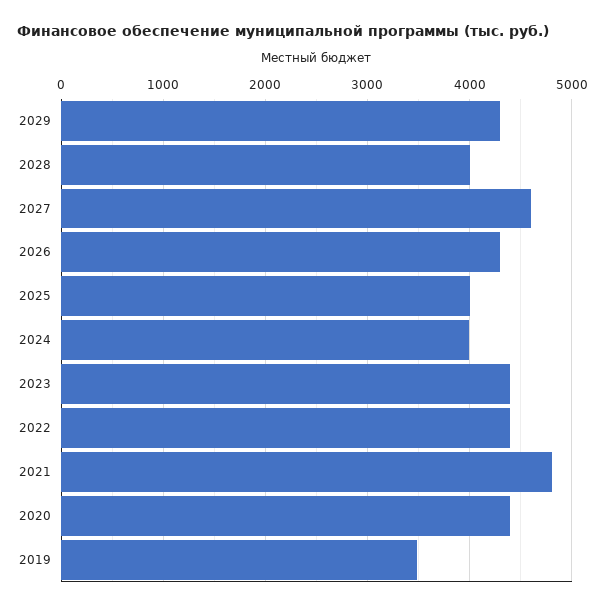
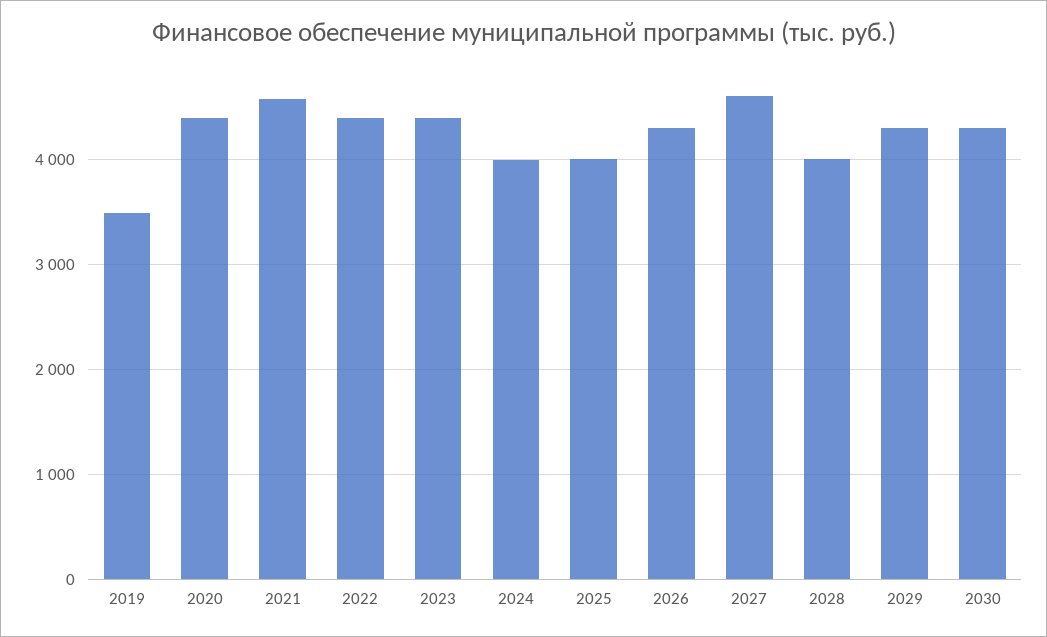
2021: 4800 -> 4600
2030: none -> 4300

